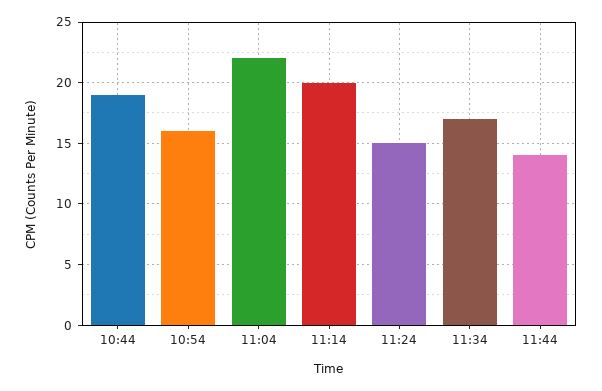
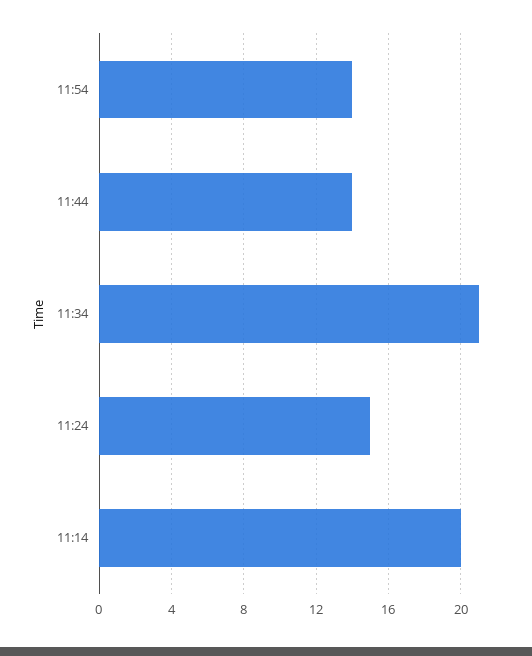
10:44: 19 -> none
10:54: 16 -> none
11:04: 22 -> none
11:34: 17 -> 21
11:54: none -> 14

